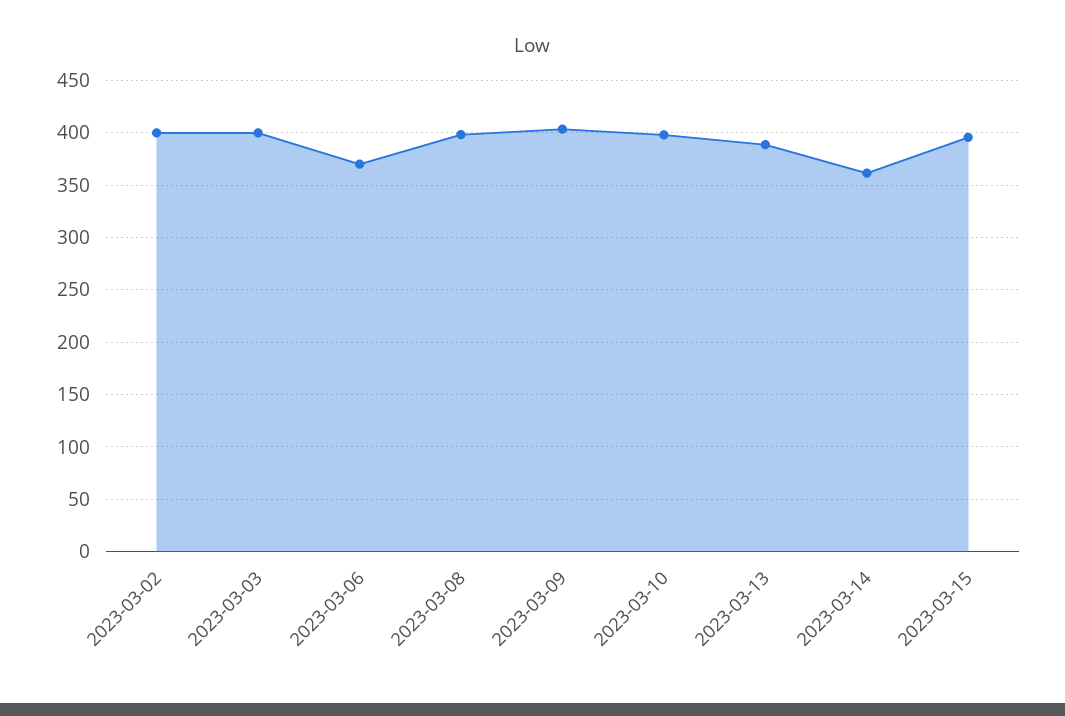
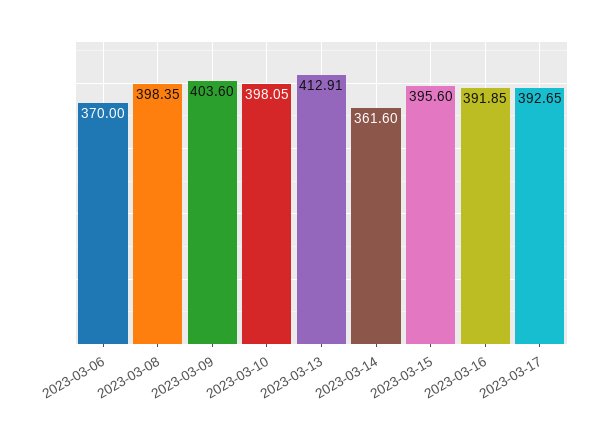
2023-03-02: 400 -> none
2023-03-03: 400 -> none
2023-03-13: 390 -> 412.91
2023-03-16: none -> 391.85
2023-03-17: none -> 392.65

